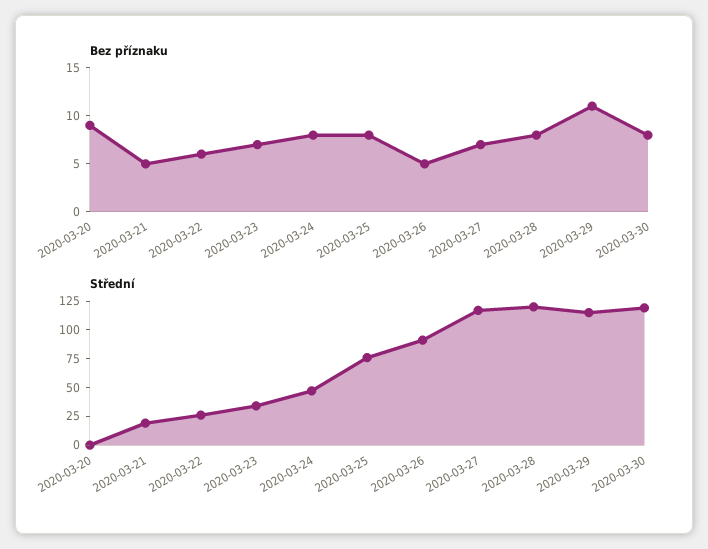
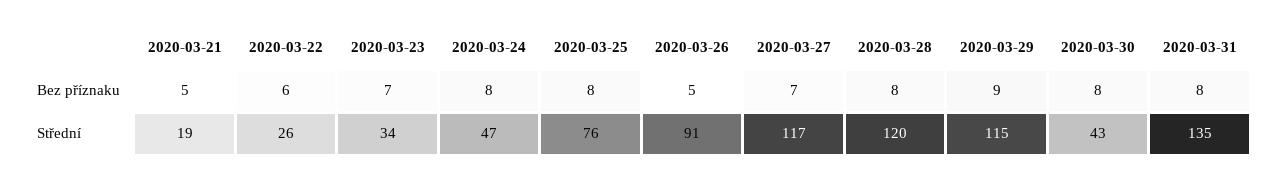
Bez příznaku, 2020-03-20: 9 -> none
Bez příznaku, 2020-03-29: 11 -> 9
Střední, 2020-03-20: 0 -> none
Střední, 2020-03-30: 125 -> 43
Bez příznaku, 2020-03-31: none -> 8
Střední, 2020-03-31: none -> 135

